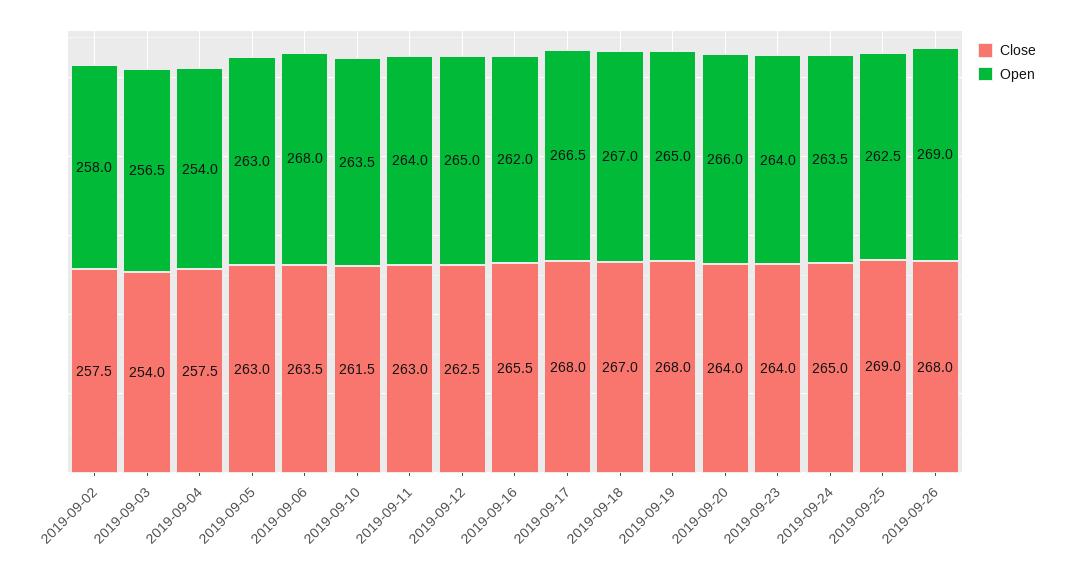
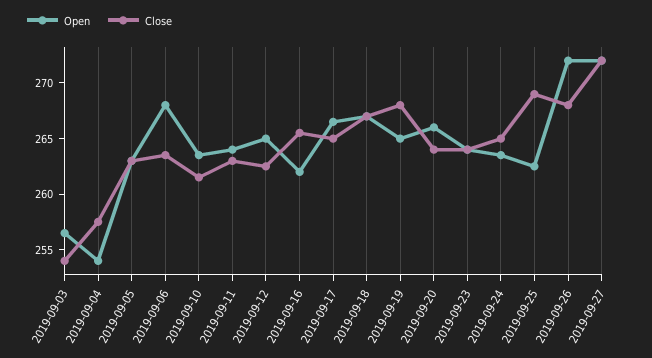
Close, 2019-09-02: 257.5 -> none
Open, 2019-09-02: 258 -> none
Close, 2019-09-17: 268 -> 265
Open, 2019-09-26: 269 -> 272
Open, 2019-09-27: none -> 272
Close, 2019-09-27: none -> 272

